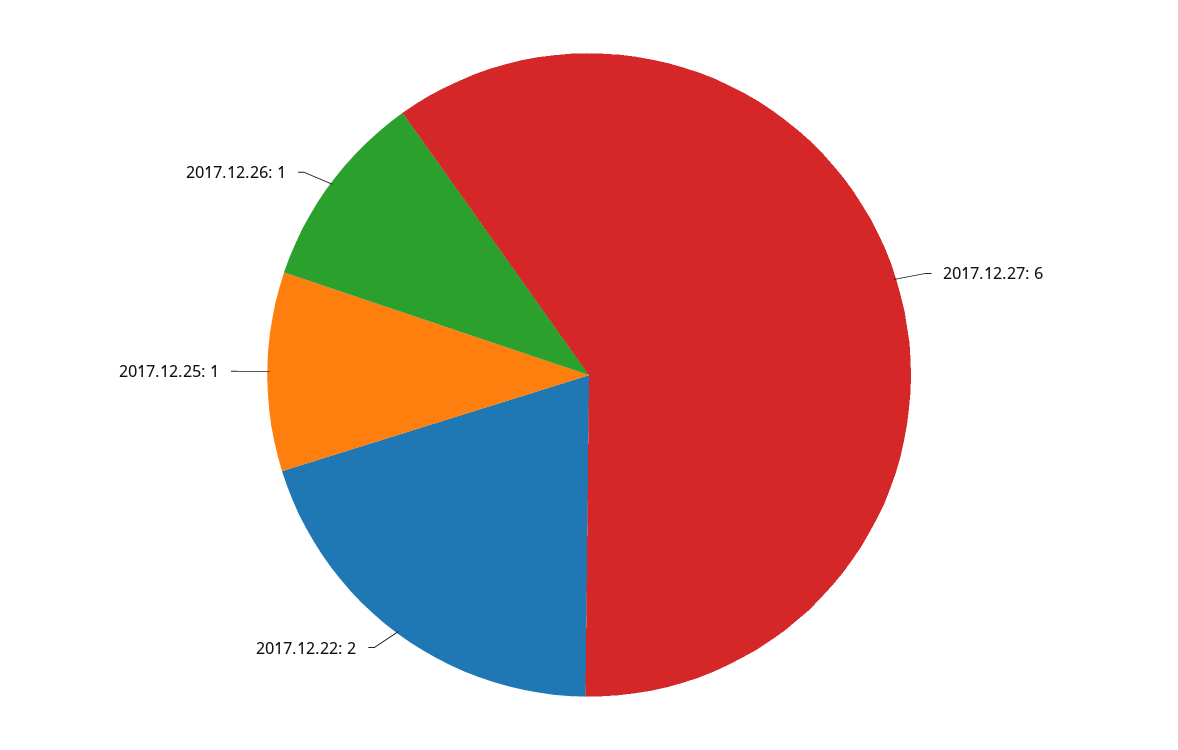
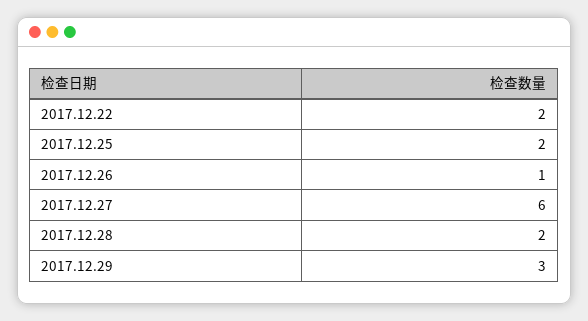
2017.12.25: 1 -> 2
2017.12.28: none -> 2
2017.12.29: none -> 3

